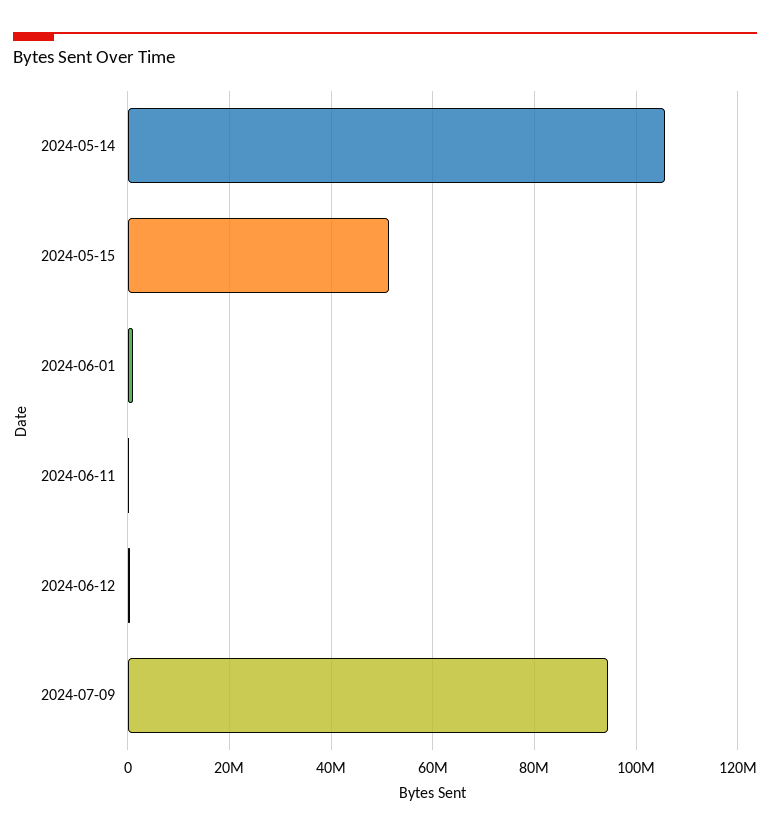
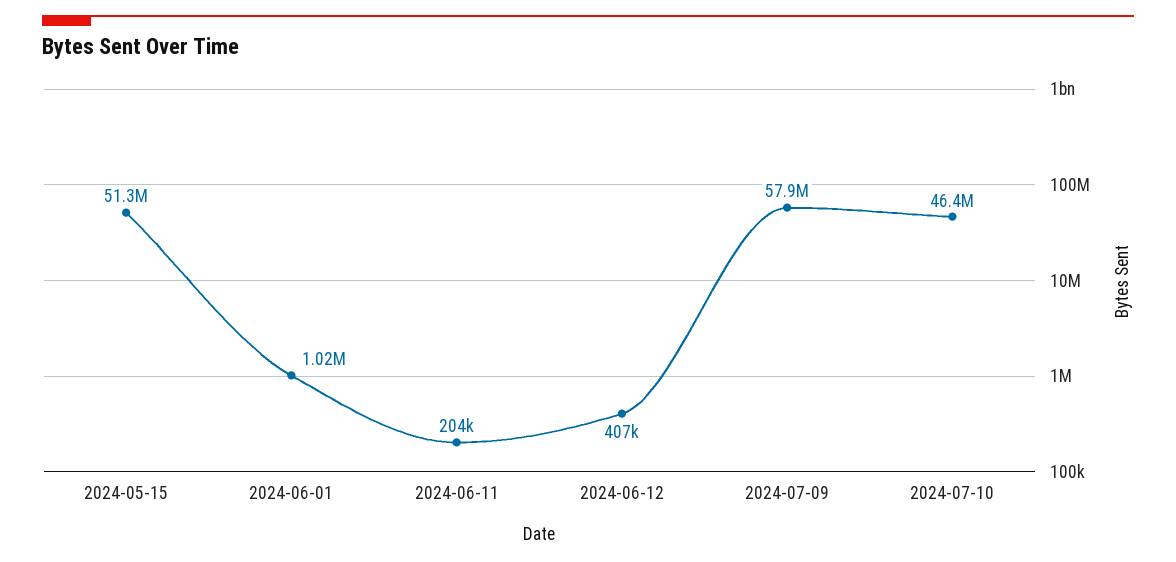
2024-05-14: 106000000 -> none
2024-07-09: 94000000 -> 57900000
2024-07-10: none -> 46400000

